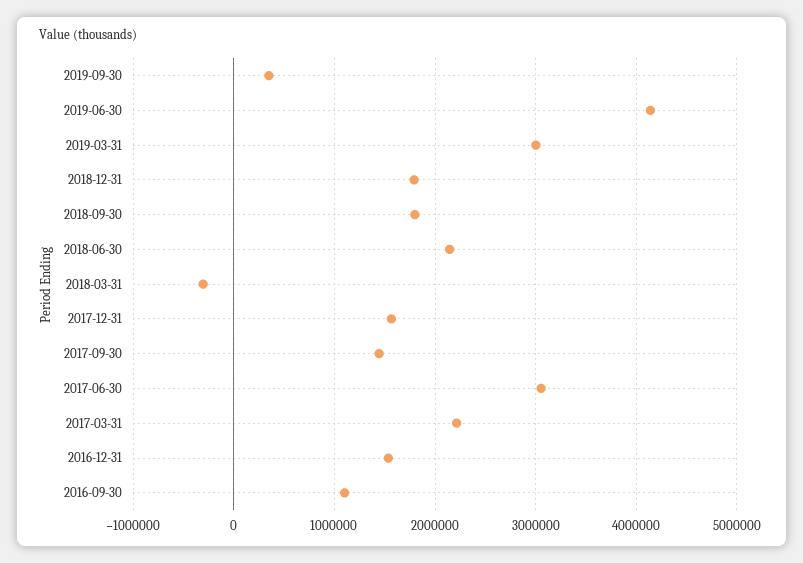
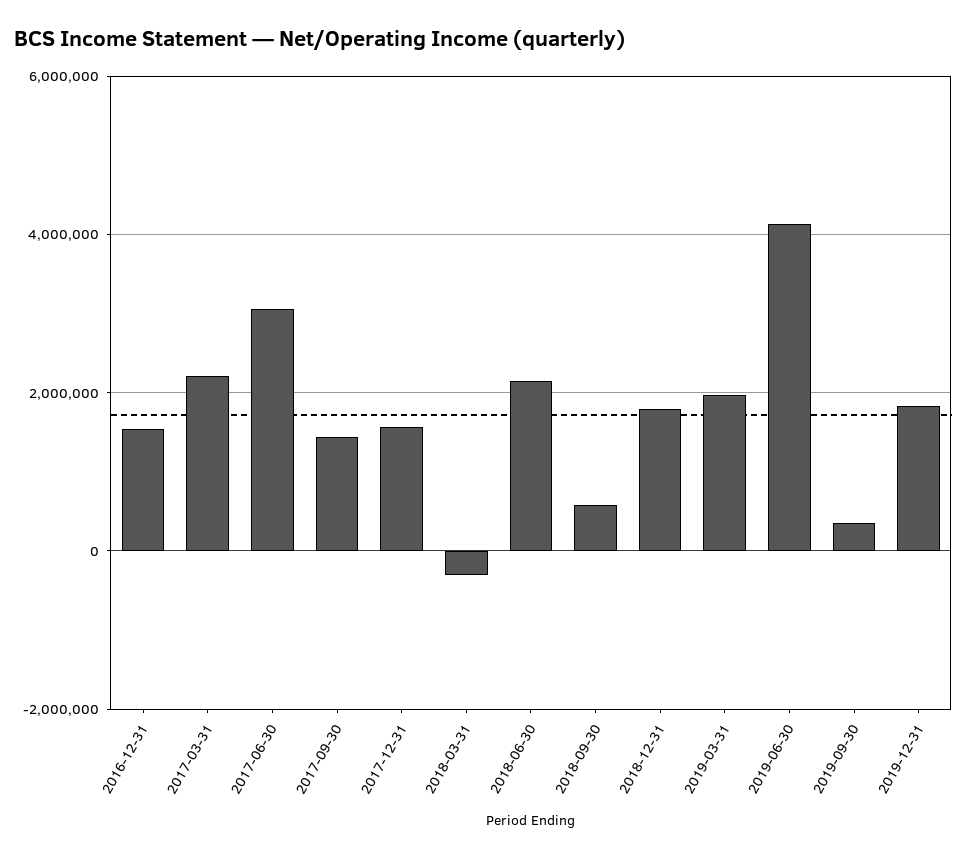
2019-03-31: 3000000 -> 2000000
2018-09-30: 1800000 -> 600000
2016-09-30: 1100000 -> none
2019-12-31: none -> 1800000

